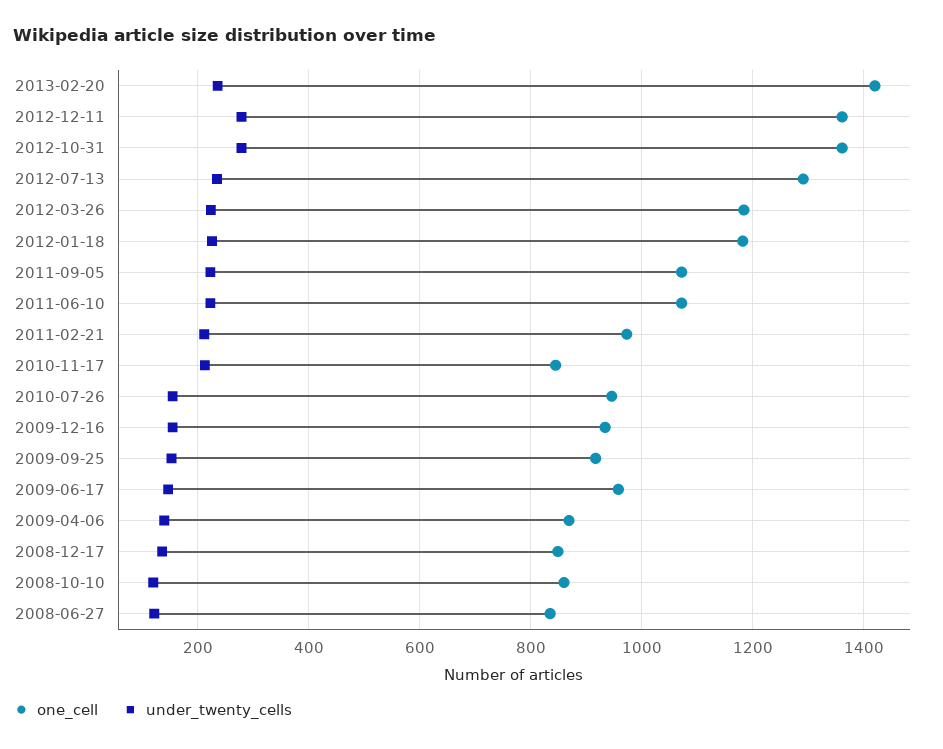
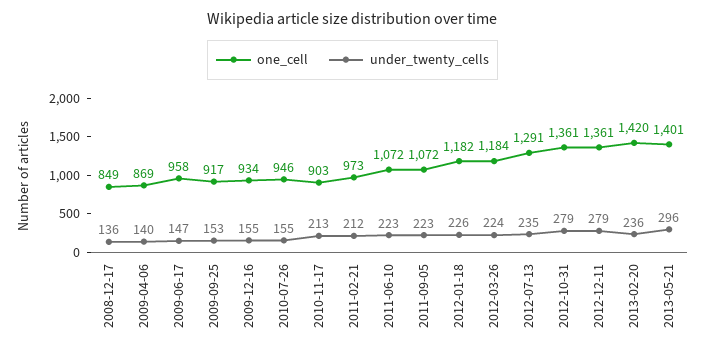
one_cell, 2010-11-17: 840 -> 903
one_cell, 2008-10-10: 860 -> none
under_twenty_cells, 2008-10-10: 120 -> none
one_cell, 2008-06-27: 840 -> none
under_twenty_cells, 2008-06-27: 120 -> none
one_cell, 2013-05-21: none -> 1401
under_twenty_cells, 2013-05-21: none -> 296

